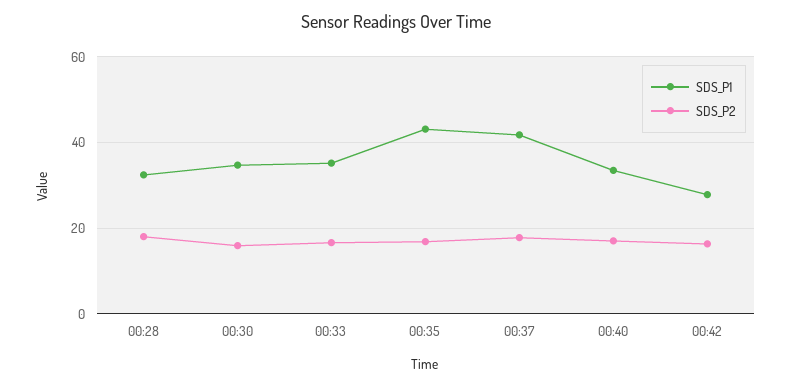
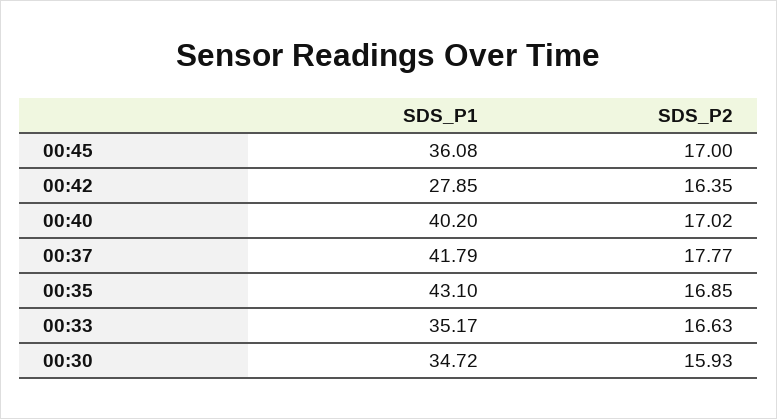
SDS_P1, 00:28: 32 -> none
SDS_P2, 00:28: 18 -> none
SDS_P1, 00:40: 34 -> 40.2
SDS_P1, 00:45: none -> 36.08
SDS_P2, 00:45: none -> 17

